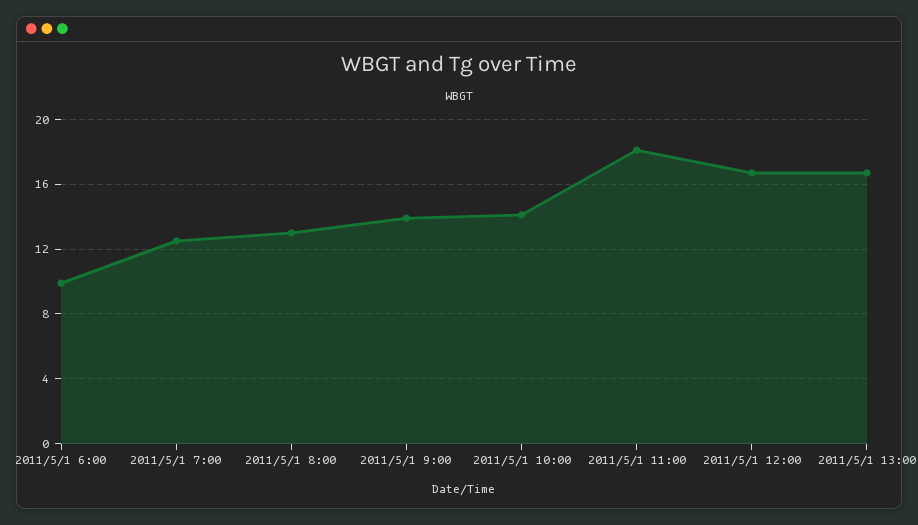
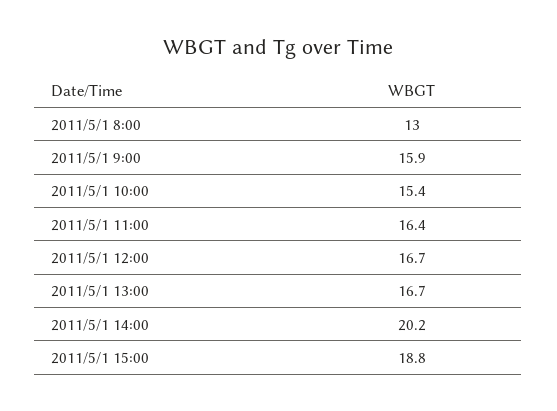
2011/5/1 6:00: 10 -> none
2011/5/1 7:00: 12.5 -> none
2011/5/1 9:00: 14 -> 15.9
2011/5/1 10:00: 14 -> 15.4
2011/5/1 11:00: 18 -> 16.4
2011/5/1 14:00: none -> 20.2
2011/5/1 15:00: none -> 18.8

